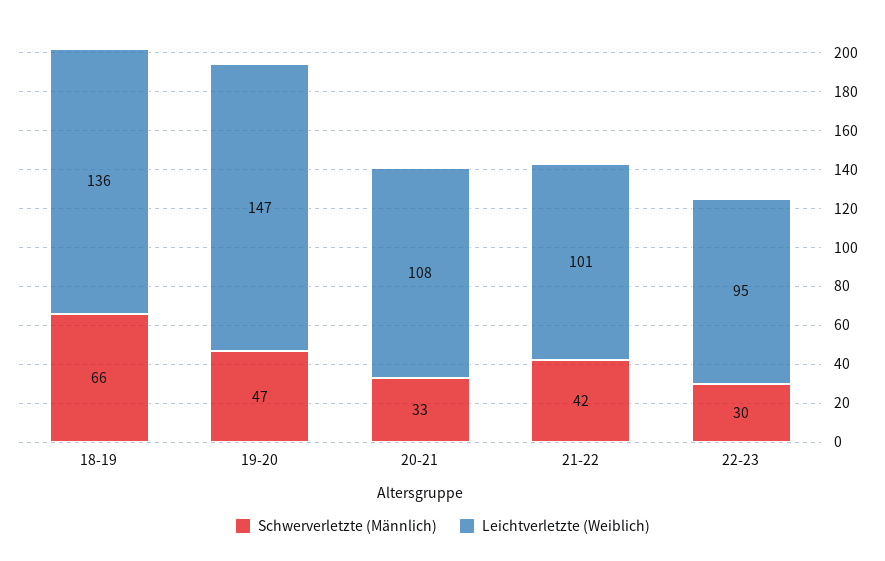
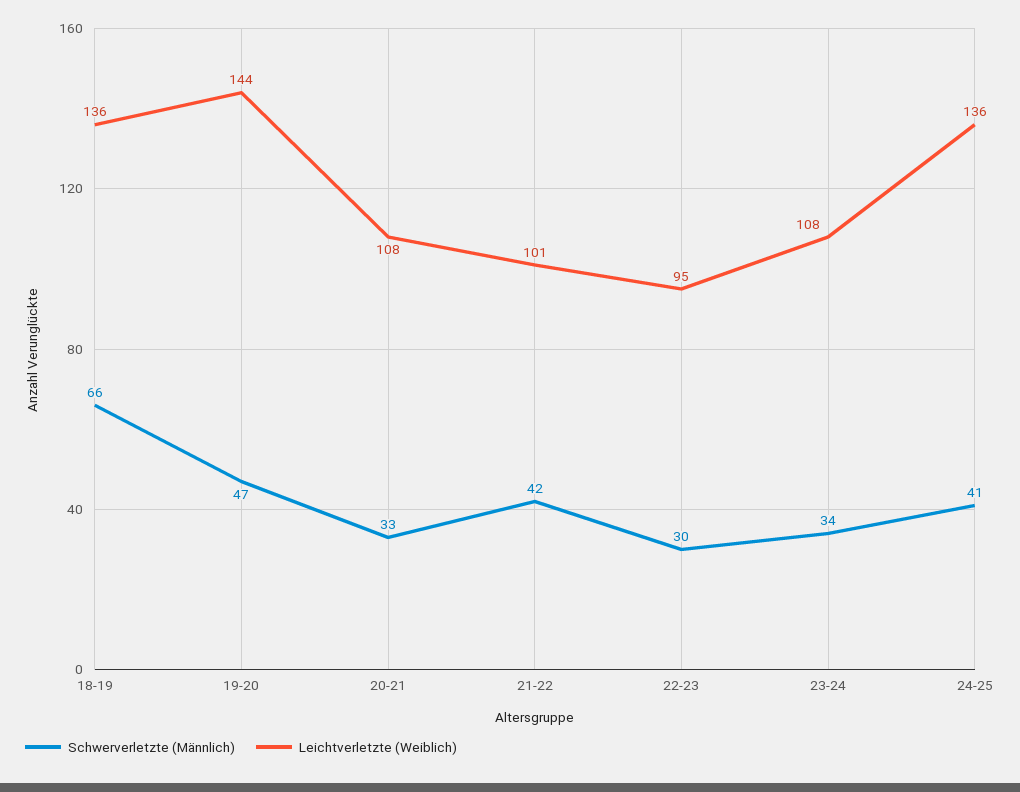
Leichtverletzte (Weiblich), 19-20: 147 -> 144
Schwerverletzte (Männlich), 23-24: none -> 34
Leichtverletzte (Weiblich), 23-24: none -> 108
Schwerverletzte (Männlich), 24-25: none -> 41
Leichtverletzte (Weiblich), 24-25: none -> 136

